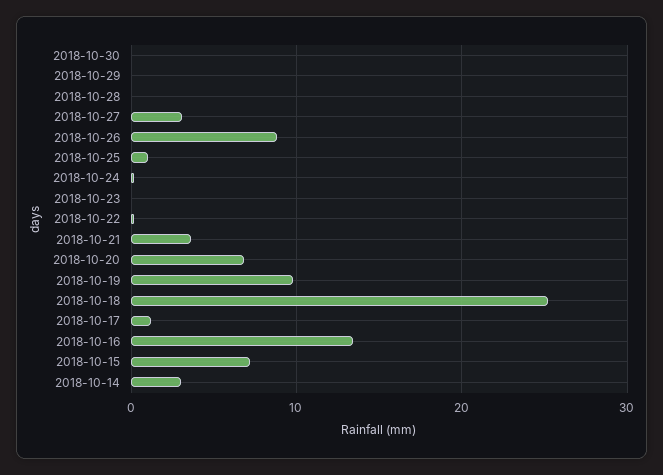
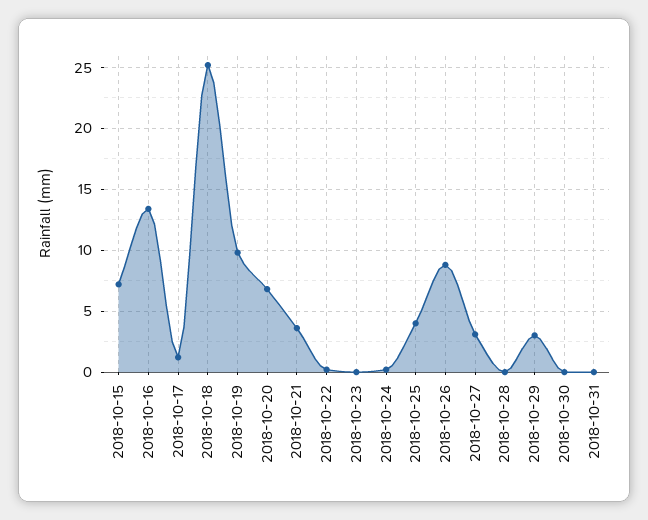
2018-10-29: 0 -> 3
2018-10-25: 1 -> 4
2018-10-14: 3 -> none
2018-10-31: none -> 0

